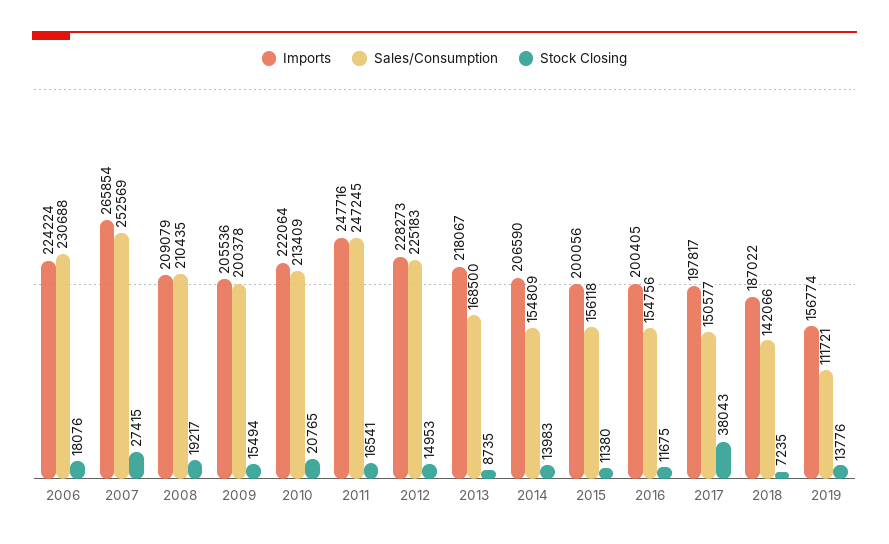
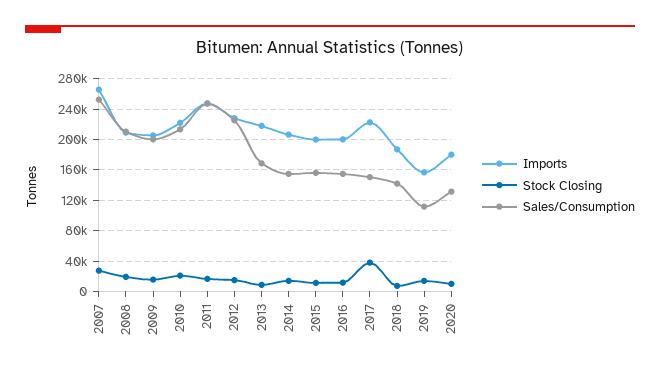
Imports, 2006: 224224 -> none
Sales/Consumption, 2006: 230688 -> none
Stock Closing, 2006: 18076 -> none
Imports, 2017: 197817 -> 220000
Imports, 2020: none -> 180000
Stock Closing, 2020: none -> 10000
Sales/Consumption, 2020: none -> 130000

